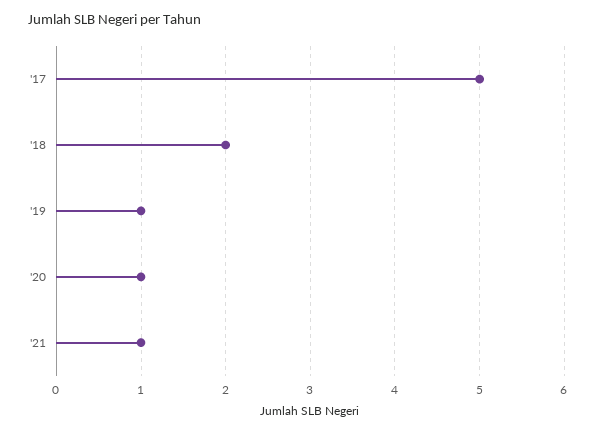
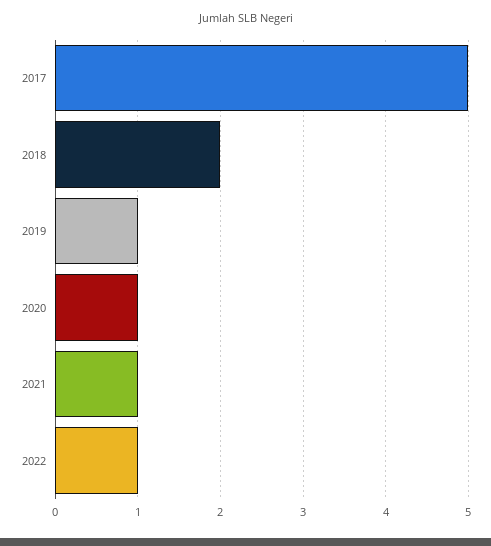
2022: none -> 1

